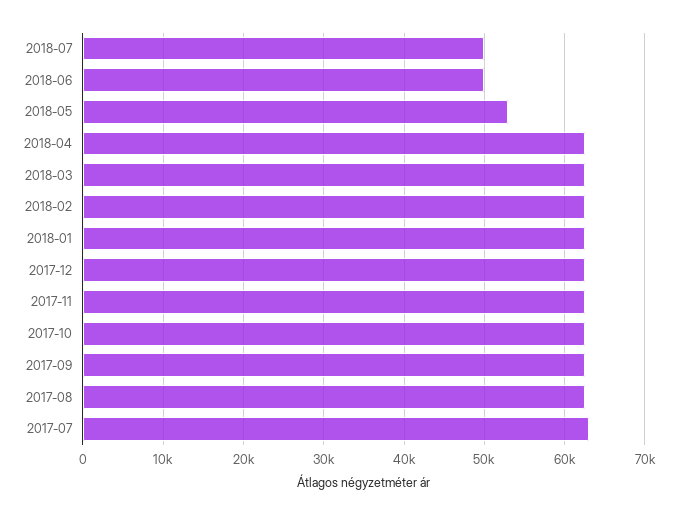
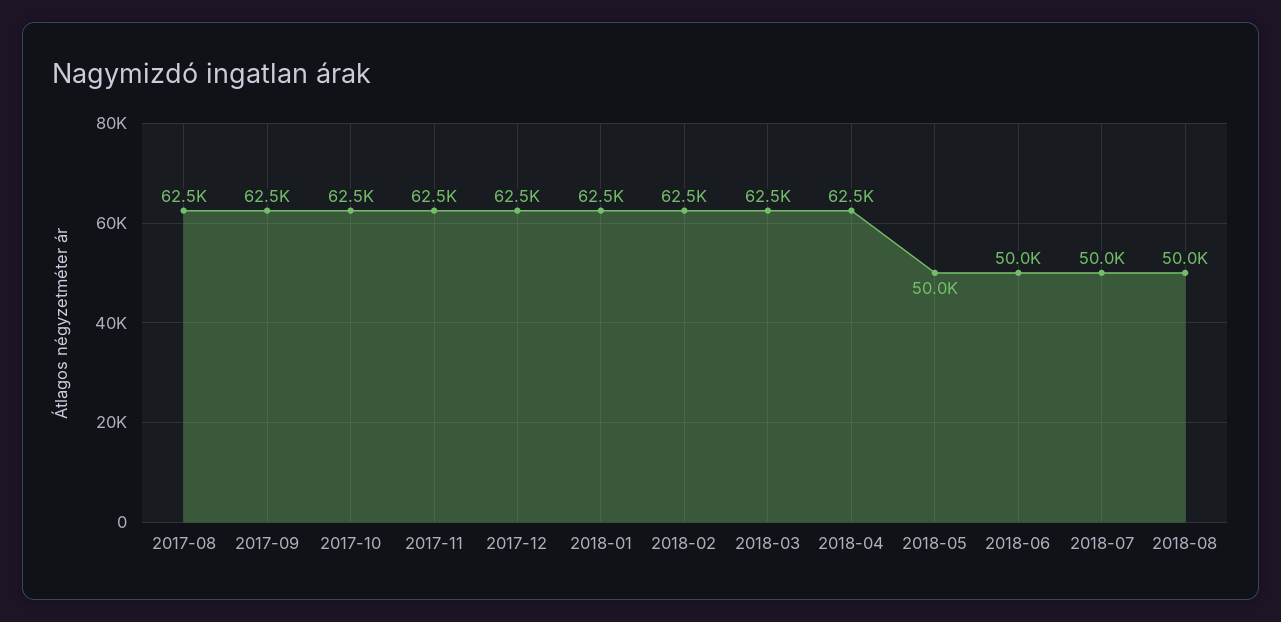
2018-05: 53000 -> 50000
2017-07: 63000 -> none
2018-08: none -> 50000

